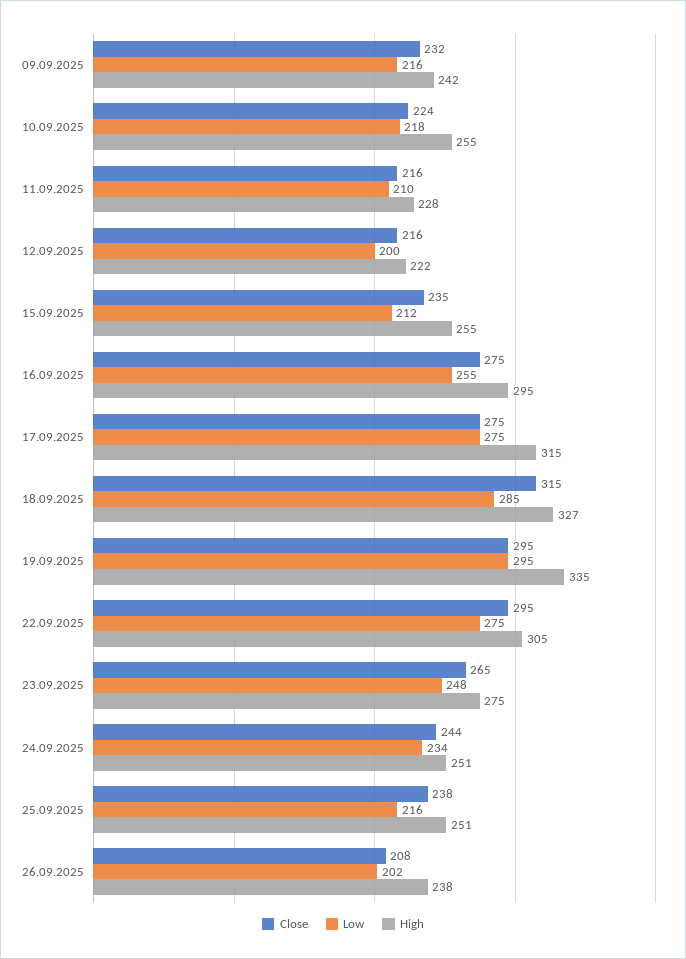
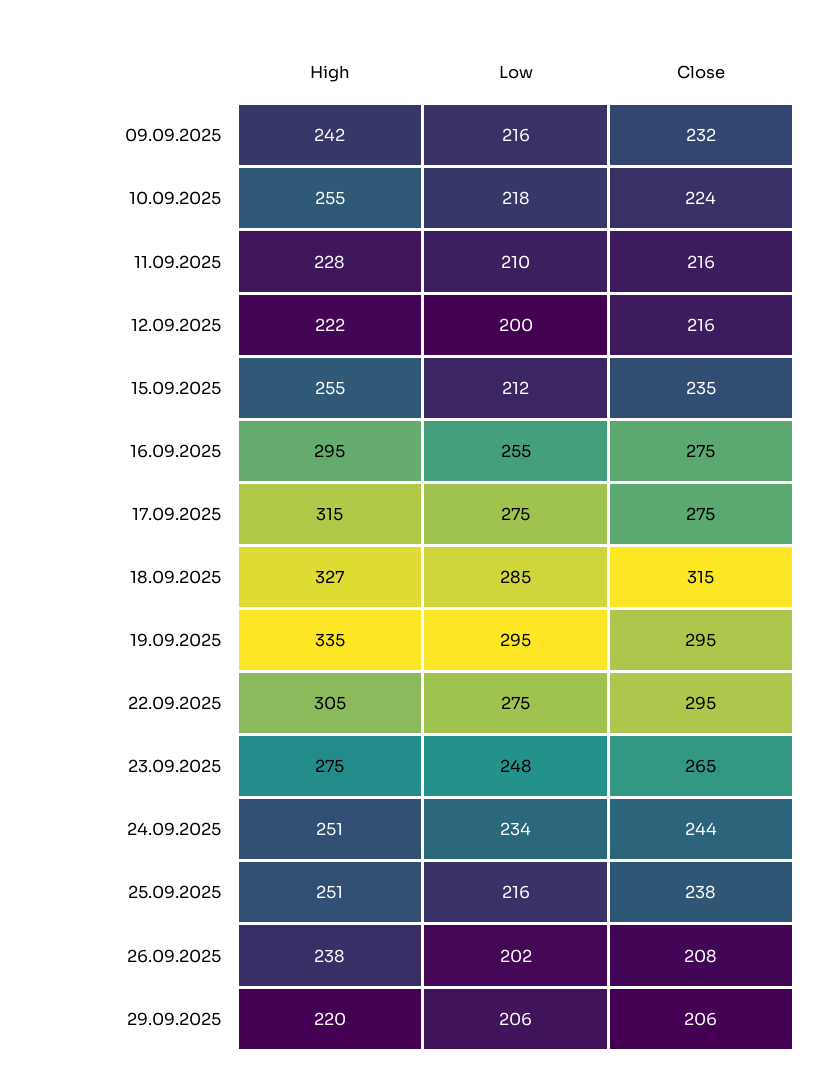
High, 29.09.2025: none -> 220
Low, 29.09.2025: none -> 206
Close, 29.09.2025: none -> 206

